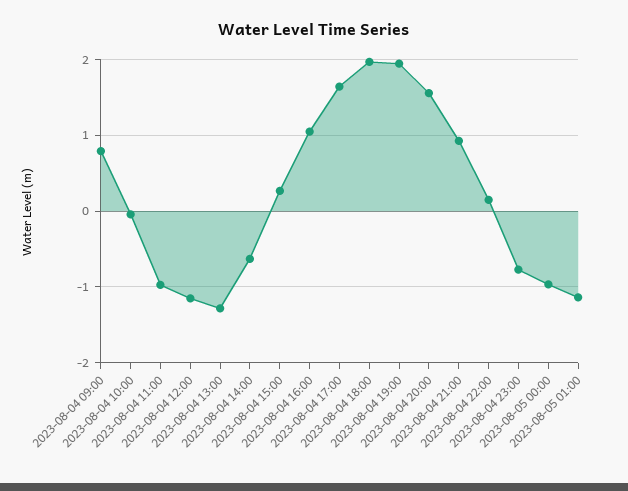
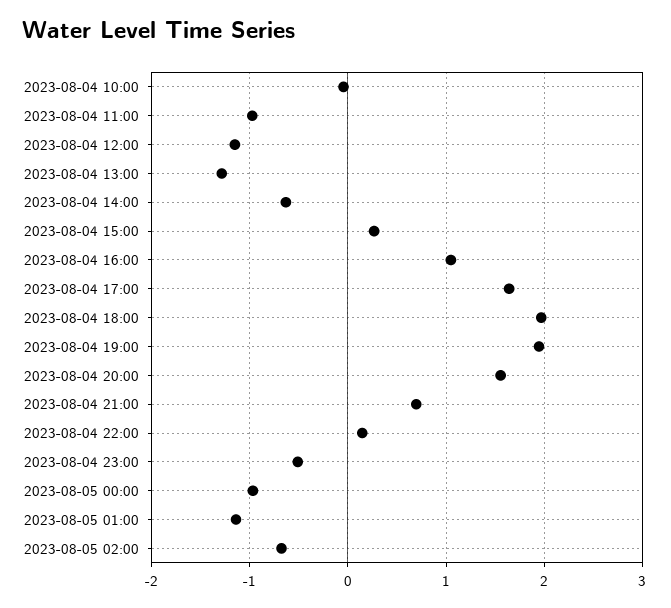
2023-08-04 09:00: 0.8 -> none
2023-08-04 21:00: 0.9 -> 0.7
2023-08-04 23:00: -0.8 -> -0.5
2023-08-05 02:00: none -> -0.7

